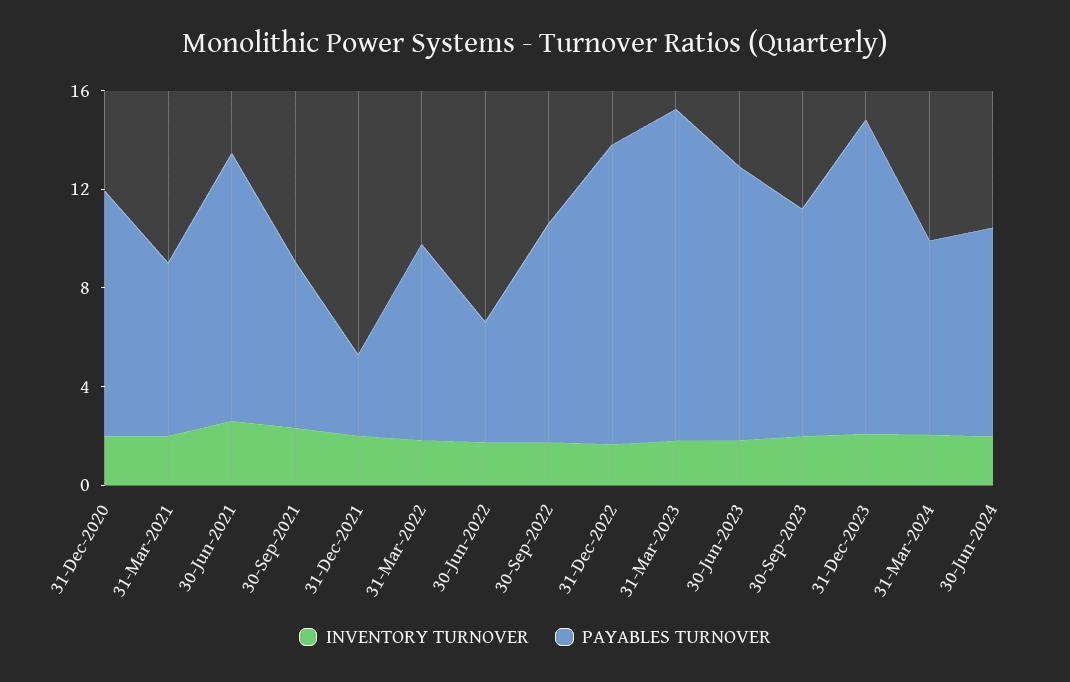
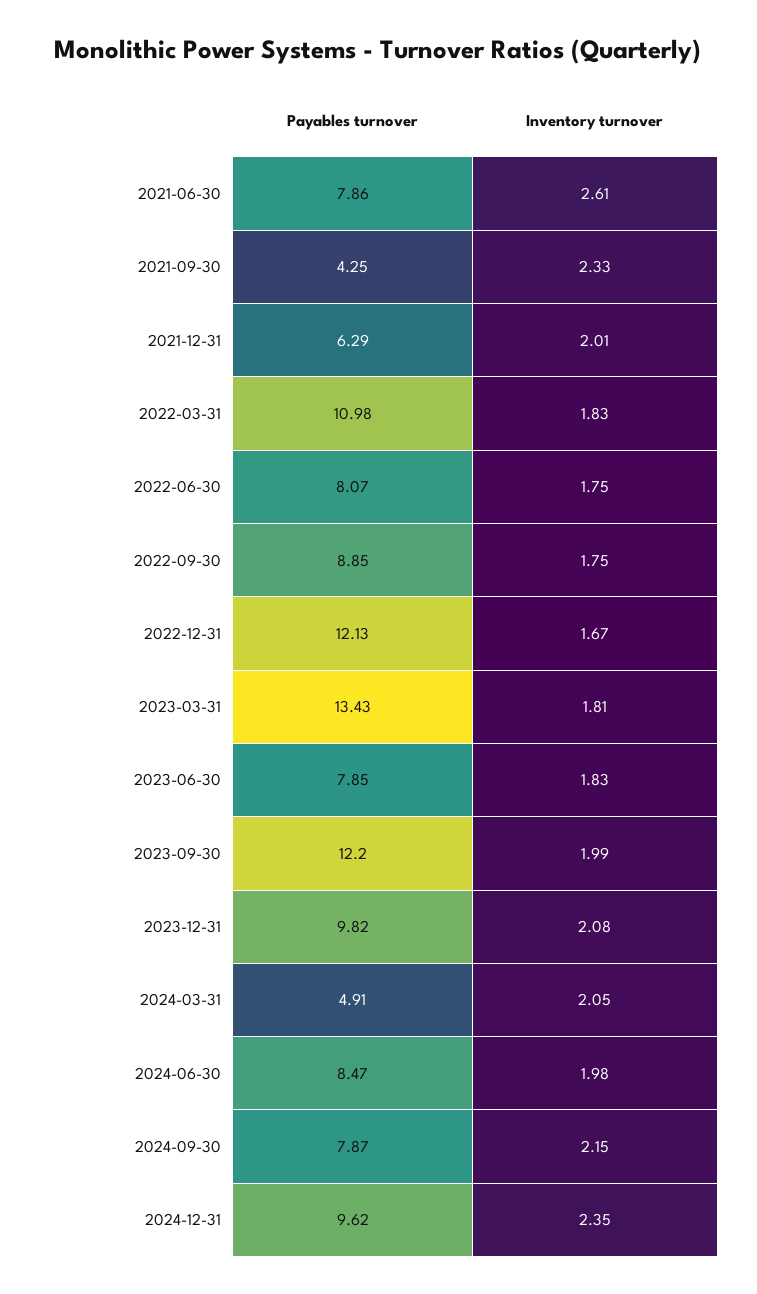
INVENTORY TURNOVER, 31-Dec-2020: 2 -> none
PAYABLES TURNOVER, 31-Dec-2020: 10 -> none
INVENTORY TURNOVER, 31-Mar-2021: 2 -> none
PAYABLES TURNOVER, 31-Mar-2021: 7 -> none
PAYABLES TURNOVER, 30-Jun-2021: 11 -> 7.86
PAYABLES TURNOVER, 30-Sep-2021: 7 -> 4.25
PAYABLES TURNOVER, 31-Dec-2021: 3 -> 6.29
PAYABLES TURNOVER, 31-Mar-2022: 8 -> 10.98
PAYABLES TURNOVER, 30-Jun-2022: 5 -> 8.07
PAYABLES TURNOVER, 30-Jun-2023: 11 -> 7.85
PAYABLES TURNOVER, 30-Sep-2023: 9 -> 12.2
PAYABLES TURNOVER, 31-Dec-2023: 13 -> 9.82
PAYABLES TURNOVER, 31-Mar-2024: 8 -> 4.91
PAYABLES TURNOVER, 2024-09-30: none -> 7.87
INVENTORY TURNOVER, 2024-09-30: none -> 2.15
PAYABLES TURNOVER, 2024-12-31: none -> 9.62
INVENTORY TURNOVER, 2024-12-31: none -> 2.35

